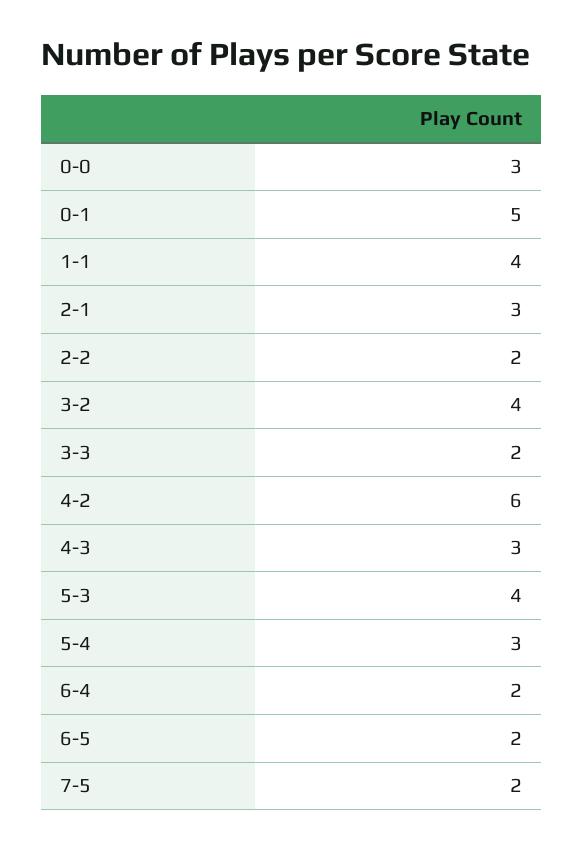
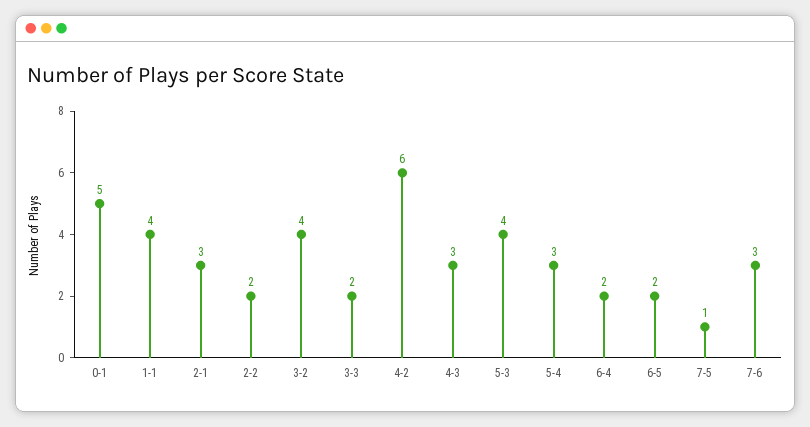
0-0: 3 -> none
7-5: 2 -> 1
7-6: none -> 3

